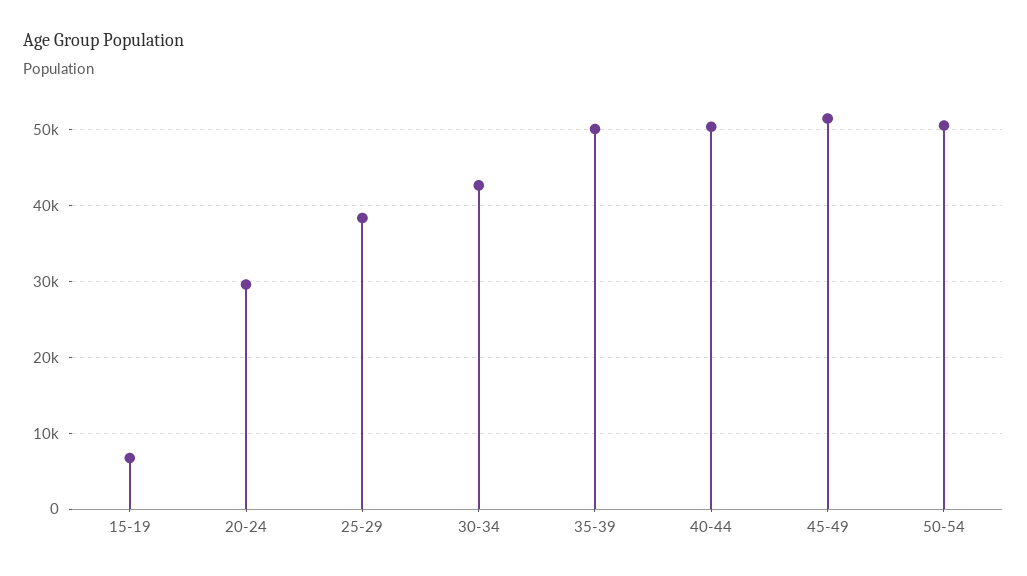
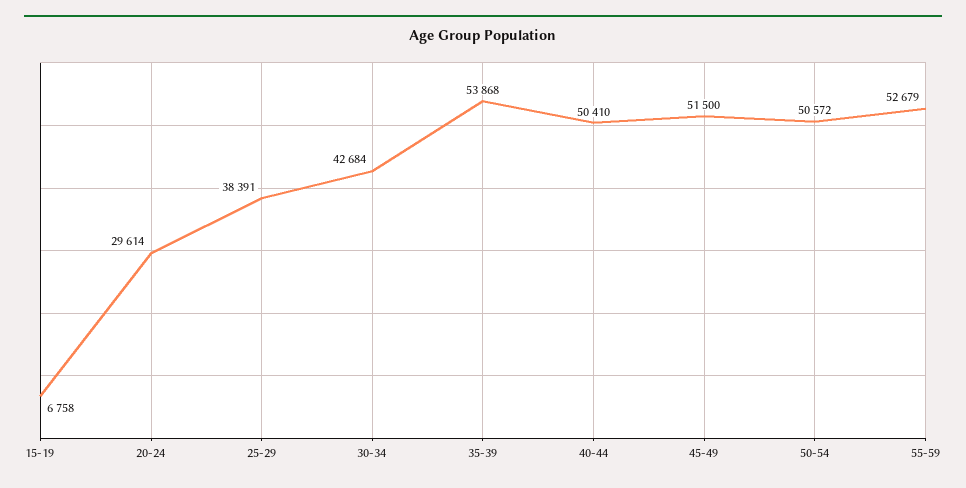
35-39: 50000 -> 53868
55-59: none -> 52679

